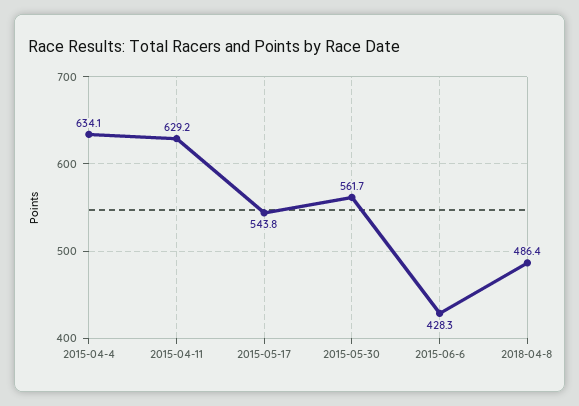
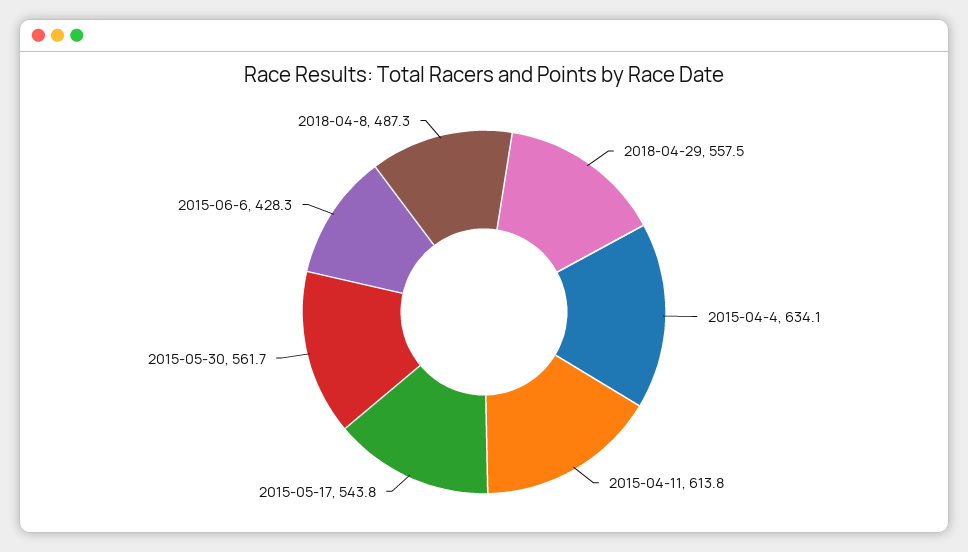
2015-04-11: 629.2 -> 613.8
2018-04-8: 486.4 -> 487.3
2018-04-29: none -> 557.5

